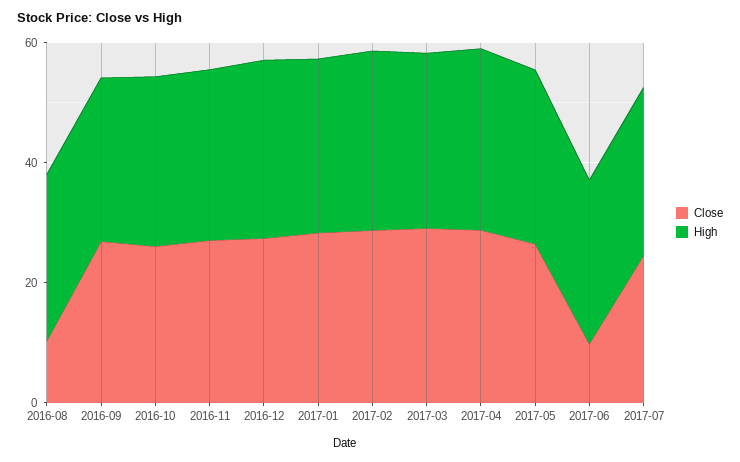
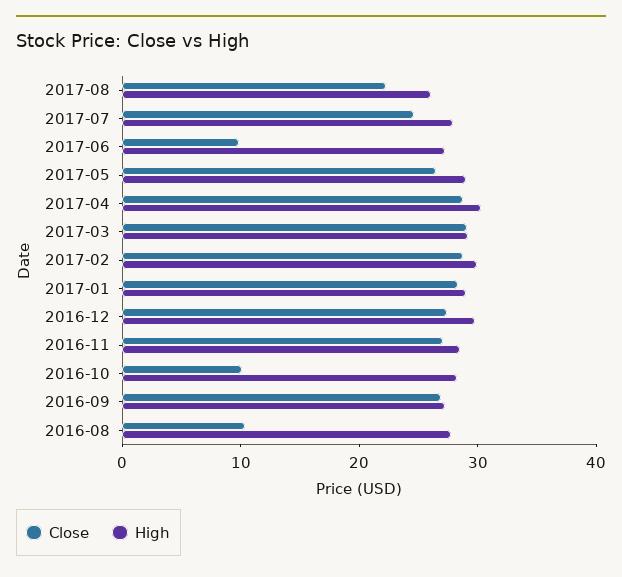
Close, 2016-10: 25 -> 10
Close, 2017-08: none -> 22
High, 2017-08: none -> 26

